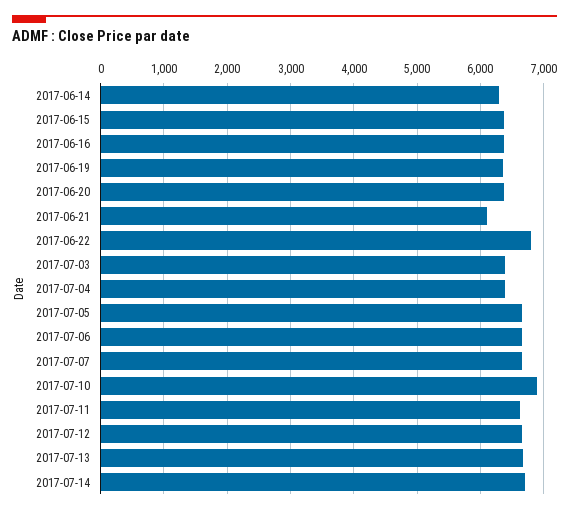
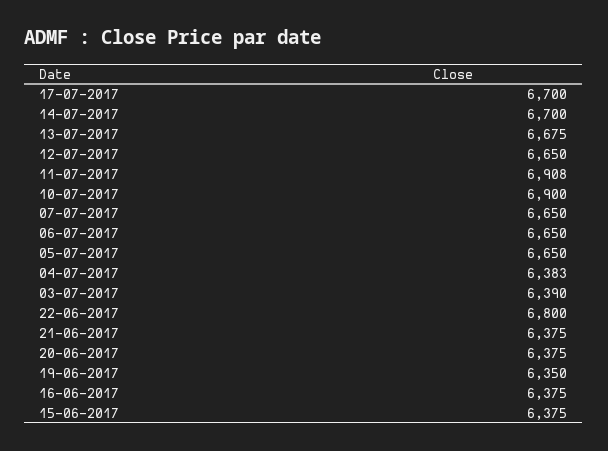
2017-06-14: 6300 -> none
2017-06-21: 6100 -> 6375
2017-07-11: 6600 -> 6908
17-07-2017: none -> 6700

